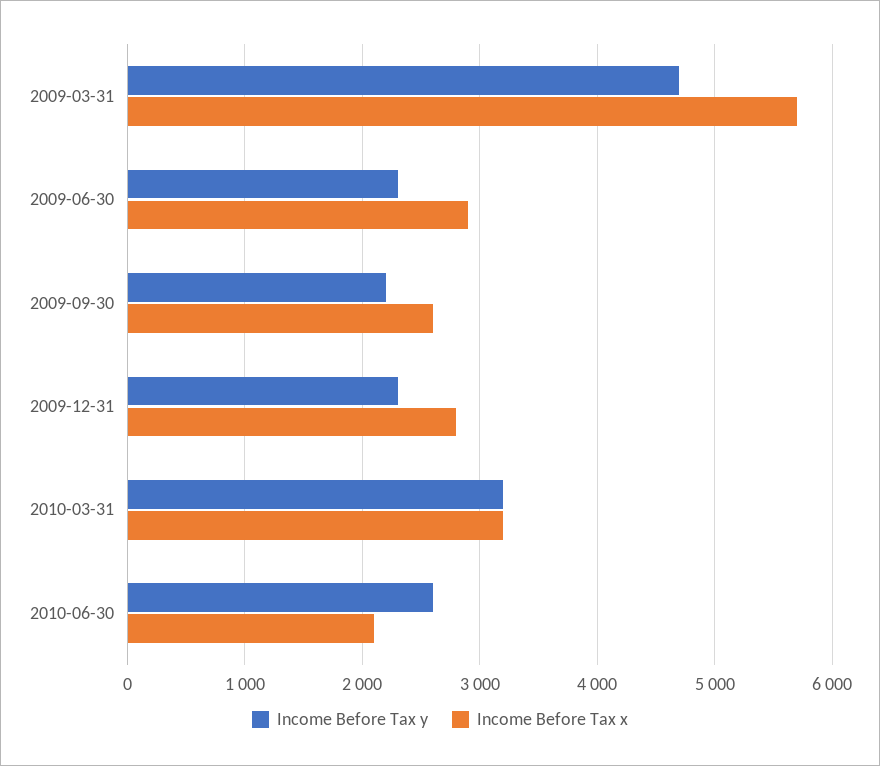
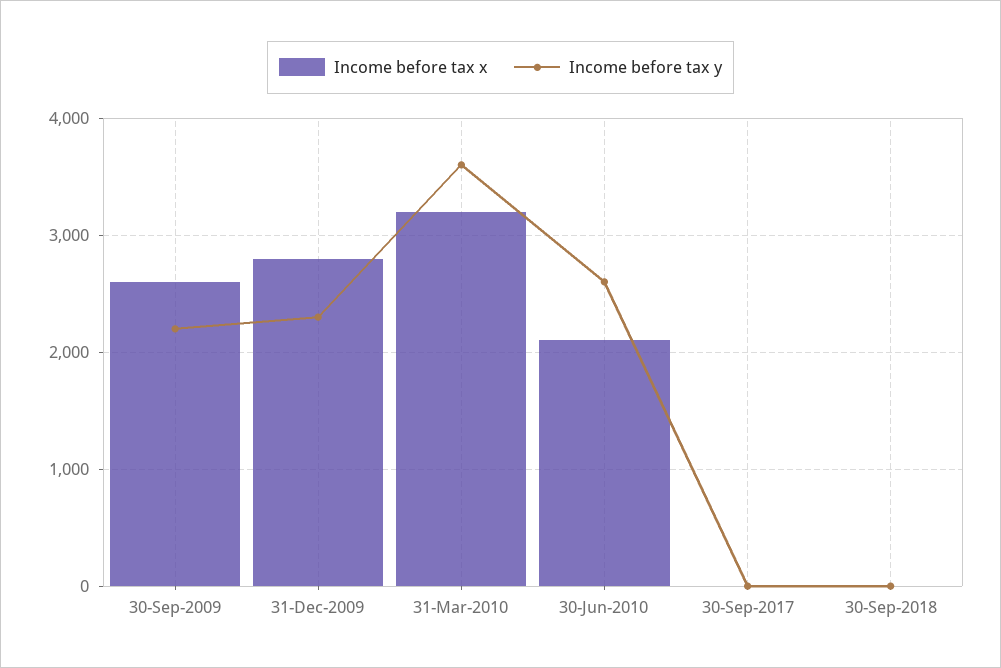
Income Before Tax y, 2009-03-31: 4700 -> none
Income Before Tax x, 2009-03-31: 5700 -> none
Income Before Tax y, 2009-06-30: 2300 -> none
Income Before Tax x, 2009-06-30: 2900 -> none
Income Before Tax y, 2010-03-31: 3200 -> 3600
Income Before Tax x, 30-Sep-2017: none -> 0
Income Before Tax y, 30-Sep-2017: none -> 0
Income Before Tax x, 30-Sep-2018: none -> 0
Income Before Tax y, 30-Sep-2018: none -> 0

